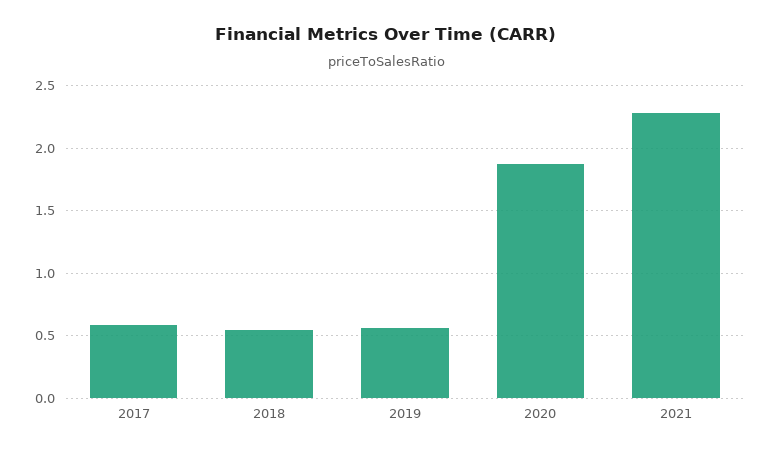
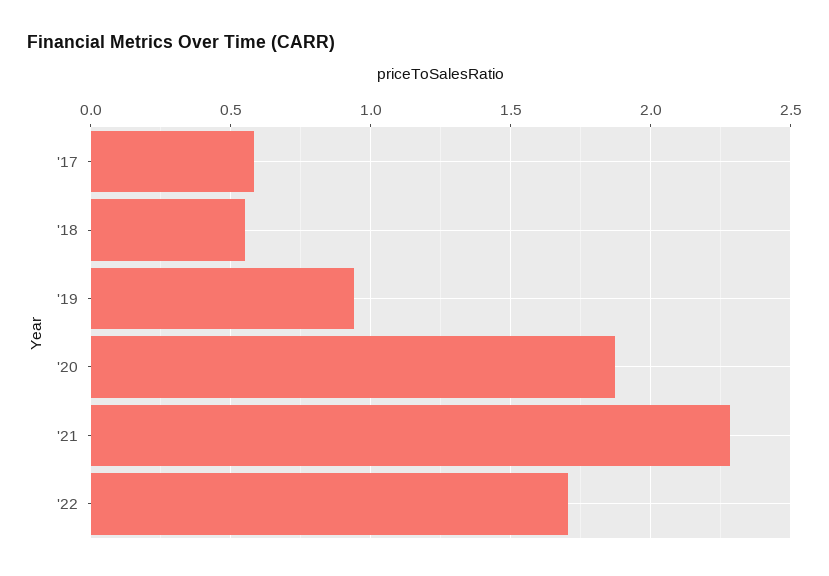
2019: 0.55 -> 0.95
'22: none -> 1.7

